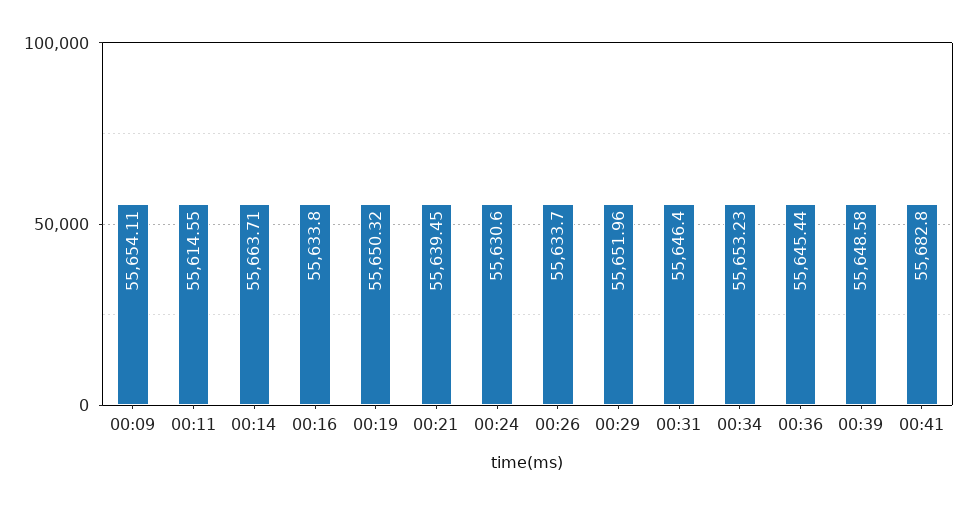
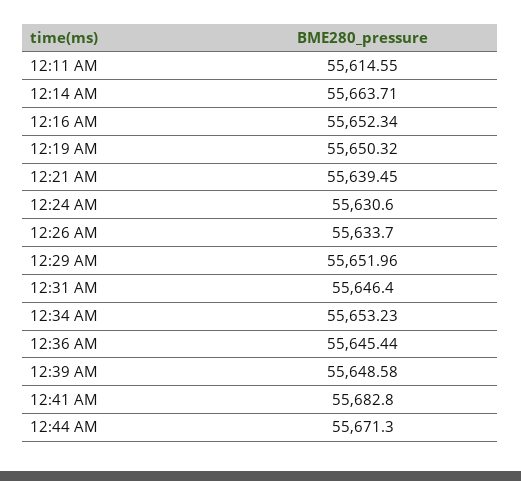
00:09: 55654.11 -> none
00:16: 55633.8 -> 55652.34
12:44 AM: none -> 55671.3

